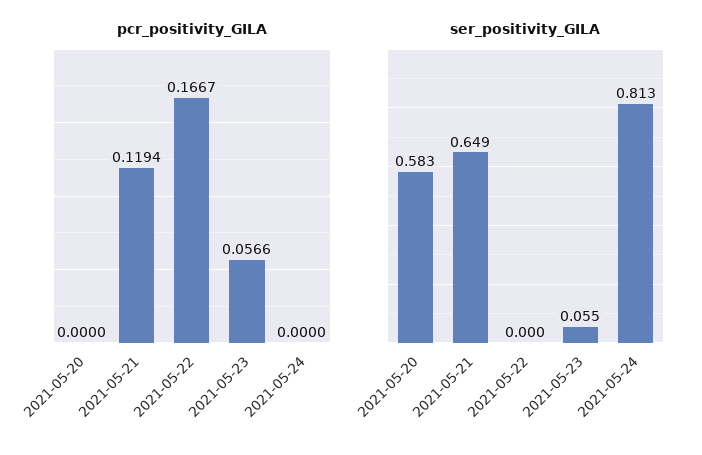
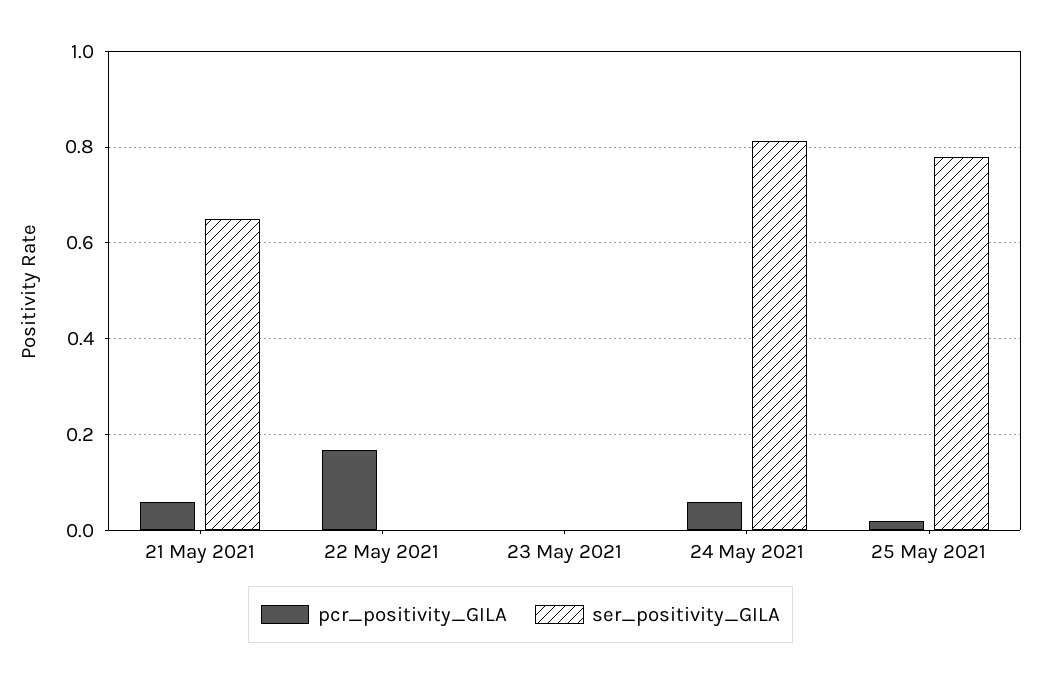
pcr_positivity_GILA, 2021-05-20: 0 -> none
pcr_positivity_GILA, 2021-05-21: 0.1194 -> 0.06
pcr_positivity_GILA, 2021-05-23: 0.0566 -> 0
pcr_positivity_GILA, 2021-05-24: 0 -> 0.06
ser_positivity_GILA, 2021-05-20: 0.583 -> none
ser_positivity_GILA, 2021-05-23: 0.055 -> 0
pcr_positivity_GILA, 25 May 2021: none -> 0.02
ser_positivity_GILA, 25 May 2021: none -> 0.78

